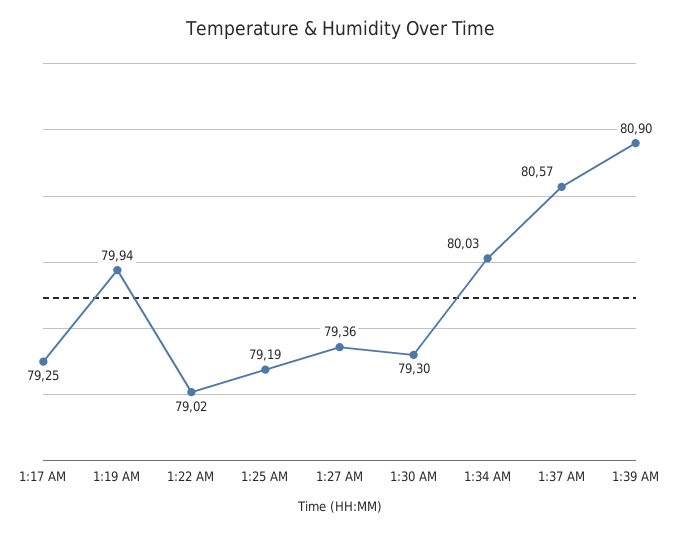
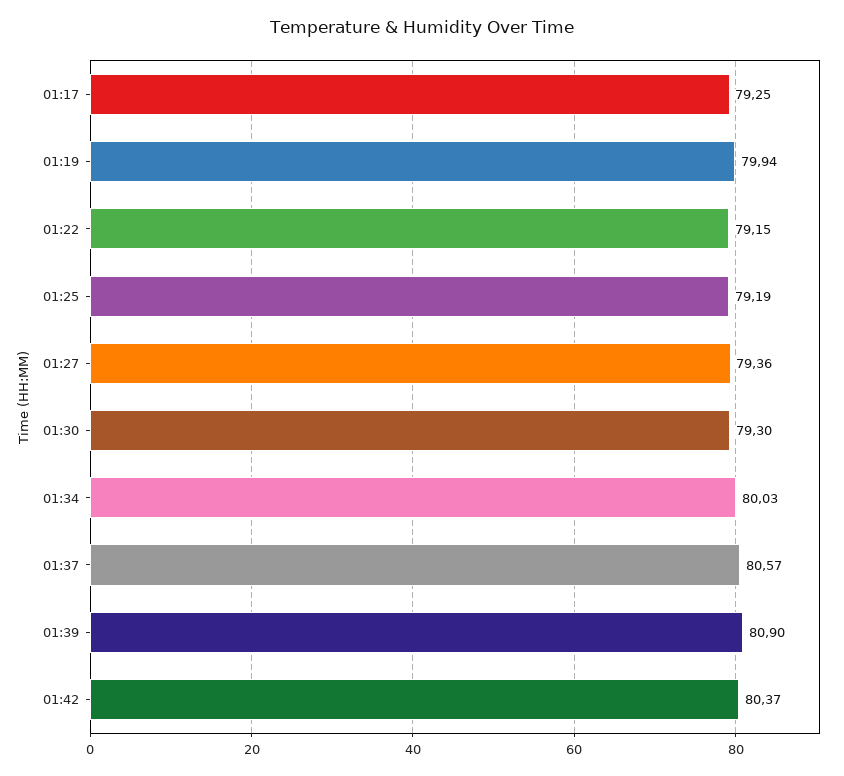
1:22 AM: 79.02 -> 79.15
01:42: none -> 80.37

